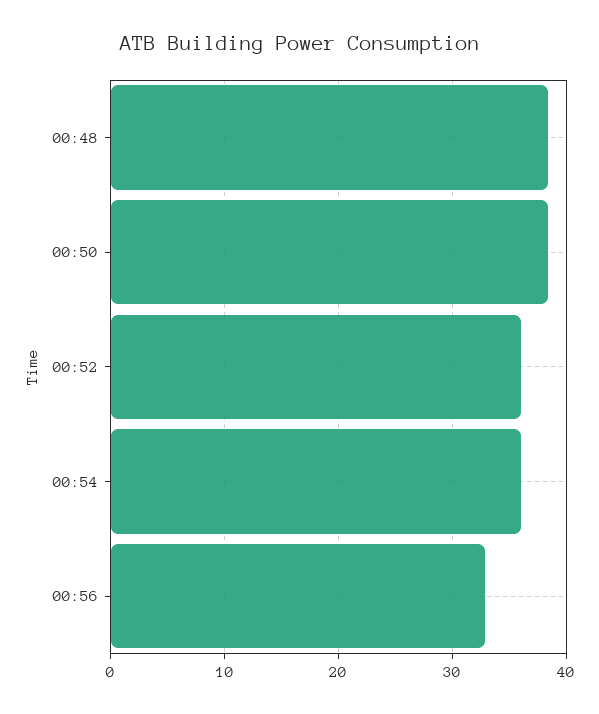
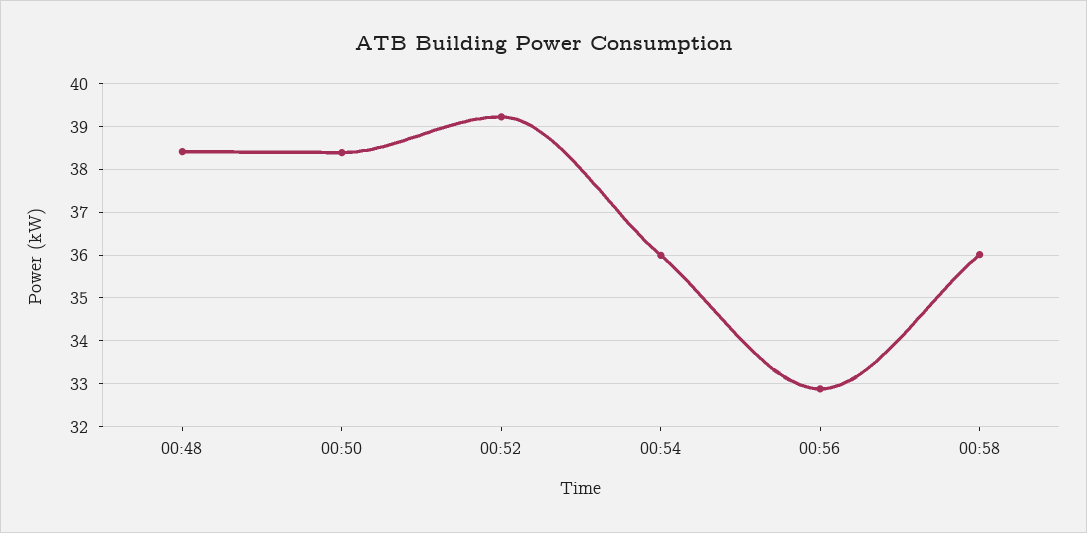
00:52: 36 -> 39.2
00:58: none -> 36

